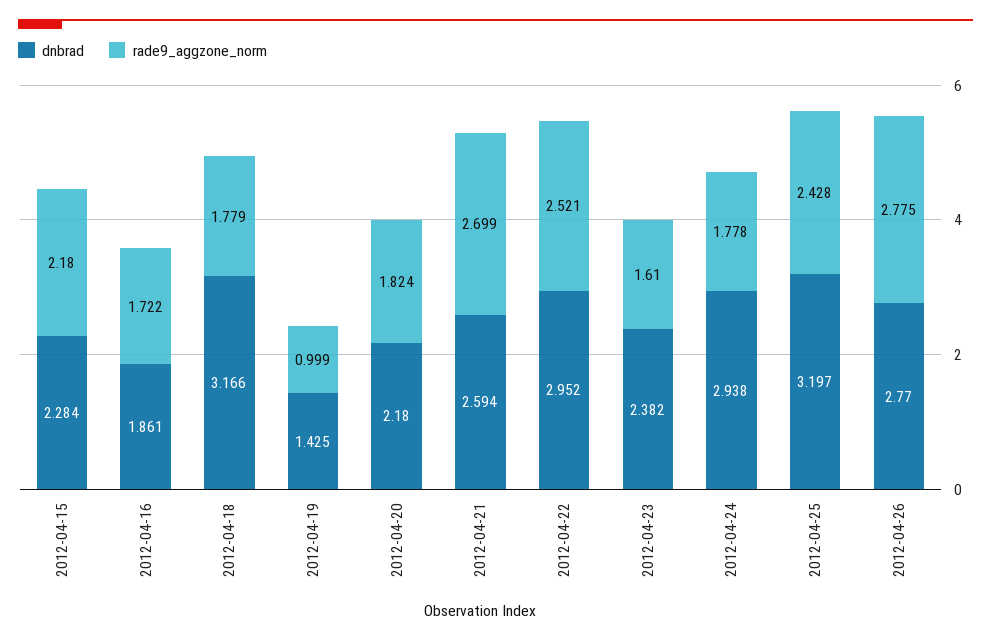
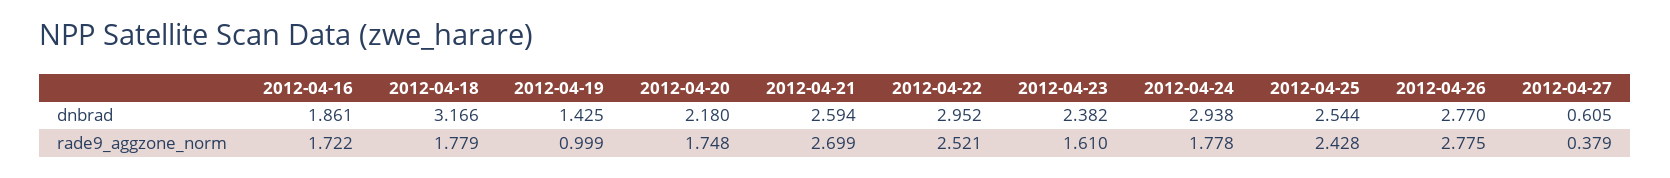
dnbrad, 2012-04-15: 2.284 -> none
rade9_aggzone_norm, 2012-04-15: 2.18 -> none
rade9_aggzone_norm, 2012-04-20: 1.824 -> 1.748
dnbrad, 2012-04-25: 3.197 -> 2.544
dnbrad, 2012-04-27: none -> 0.605
rade9_aggzone_norm, 2012-04-27: none -> 0.379

